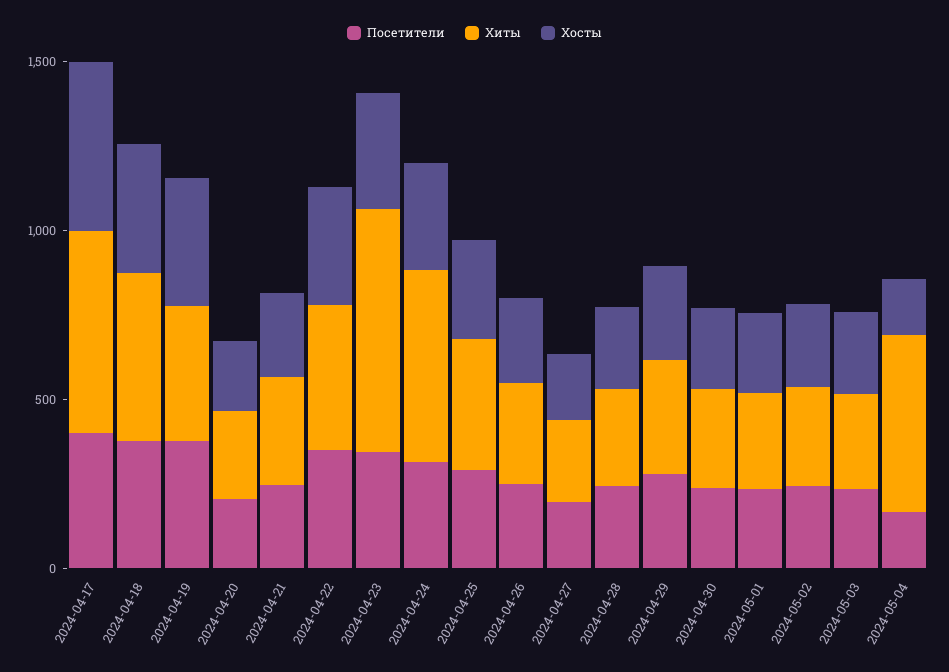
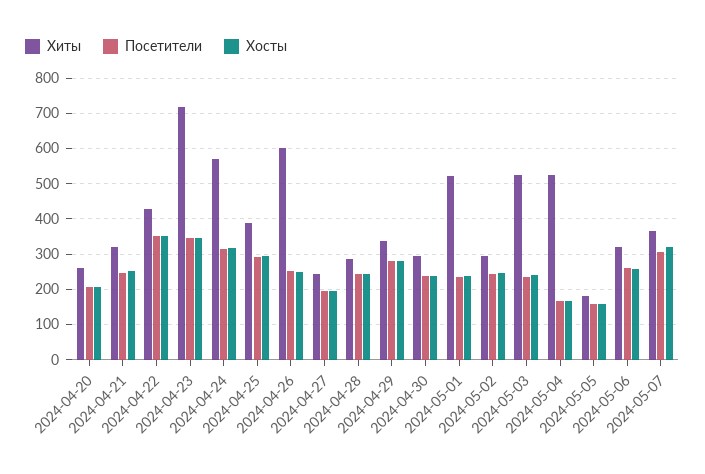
Посетители, 2024-04-17: 400 -> none
Хиты, 2024-04-17: 600 -> none
Хосты, 2024-04-17: 500 -> none
Посетители, 2024-04-18: 400 -> none
Хиты, 2024-04-18: 500 -> none
Хосты, 2024-04-18: 400 -> none
Посетители, 2024-04-19: 400 -> none
Хиты, 2024-04-19: 400 -> none
Хосты, 2024-04-19: 400 -> none
Хиты, 2024-04-26: 300 -> 600
Хиты, 2024-05-01: 300 -> 520
Хиты, 2024-05-03: 300 -> 520
Хиты, 2024-05-05: none -> 180
Посетители, 2024-05-05: none -> 160
Хосты, 2024-05-05: none -> 160
Хиты, 2024-05-06: none -> 320
Посетители, 2024-05-06: none -> 260
Хосты, 2024-05-06: none -> 260
Хиты, 2024-05-07: none -> 360
Посетители, 2024-05-07: none -> 300
Хосты, 2024-05-07: none -> 320

